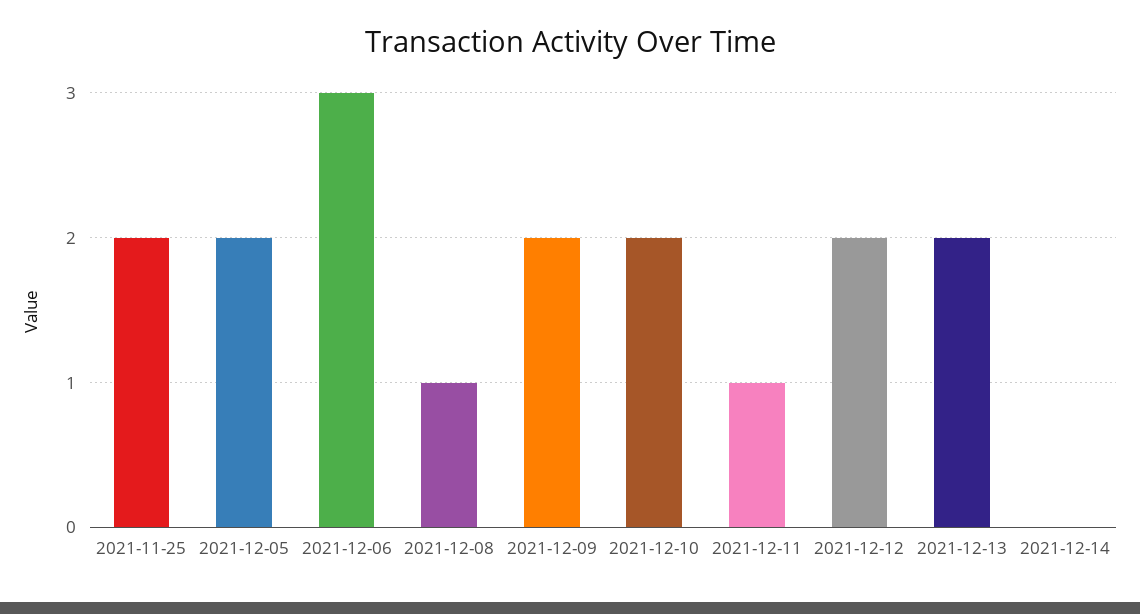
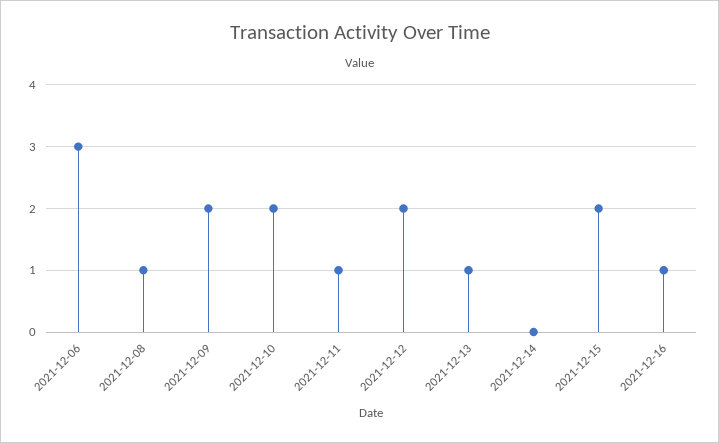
2021-11-25: 2 -> none
2021-12-05: 2 -> none
2021-12-13: 2 -> 1
2021-12-15: none -> 2
2021-12-16: none -> 1

